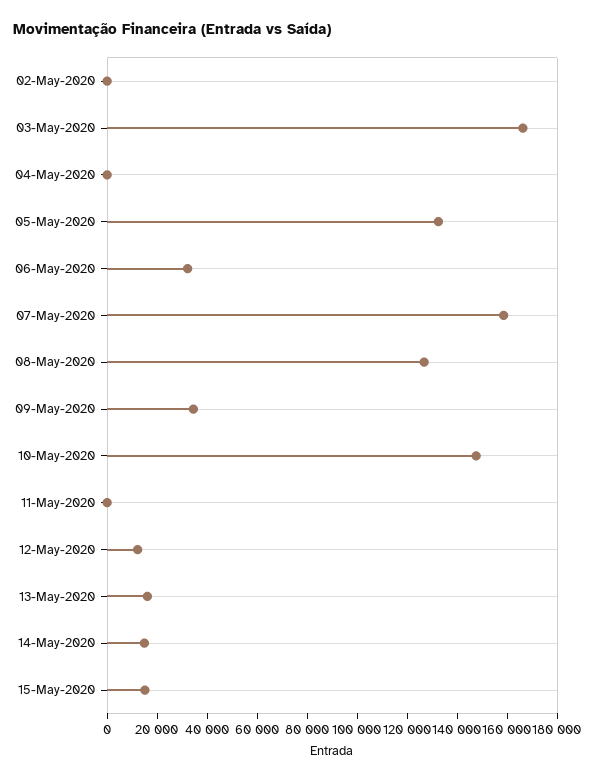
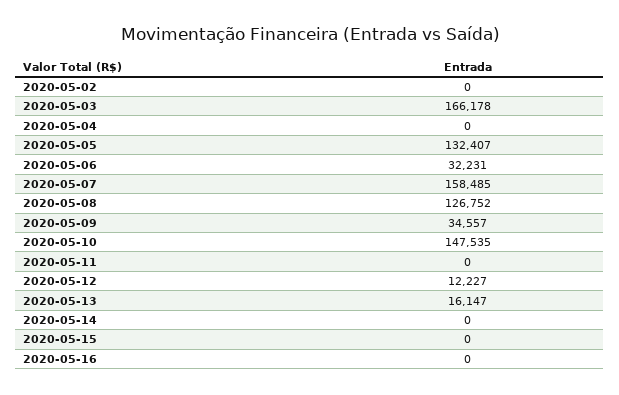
14-May-2020: 15000 -> 0
15-May-2020: 15000 -> 0
2020-05-16: none -> 0

